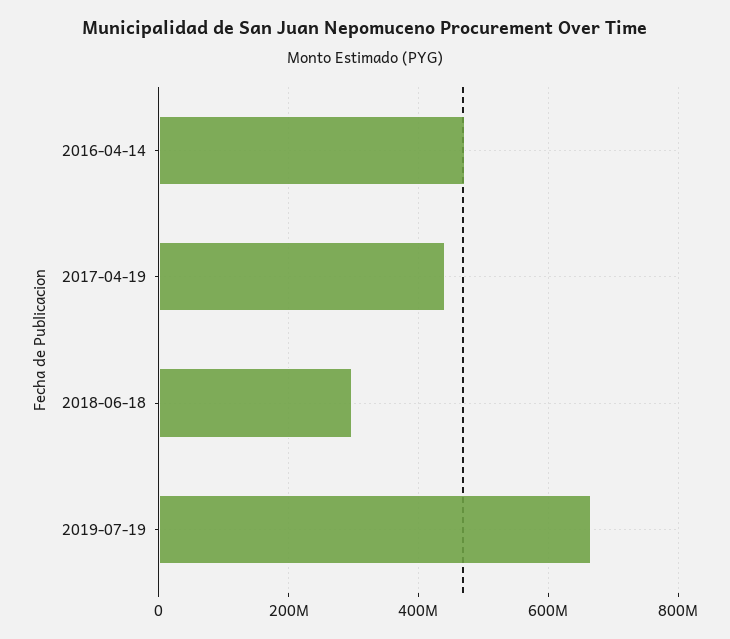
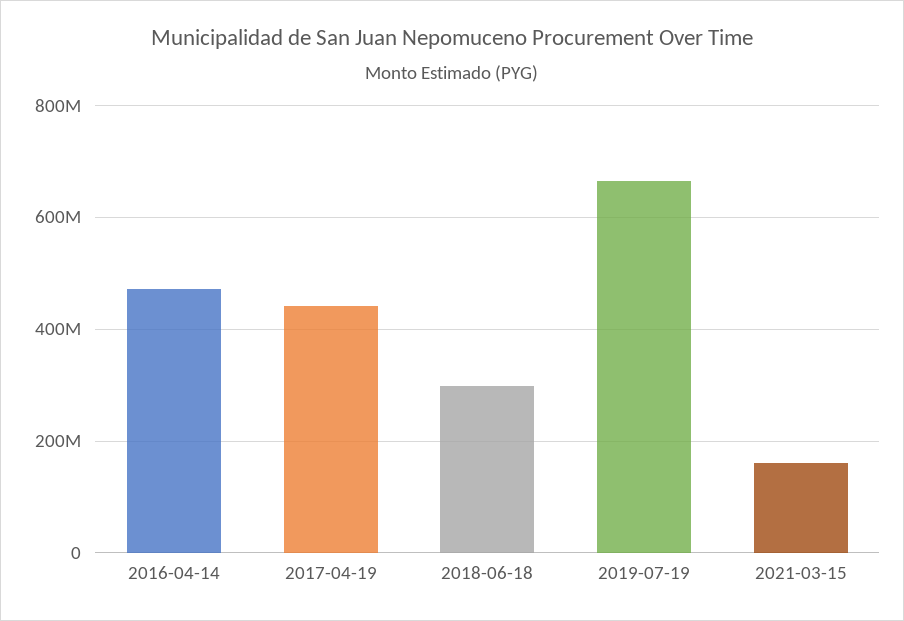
2021-03-15: none -> 160000000

